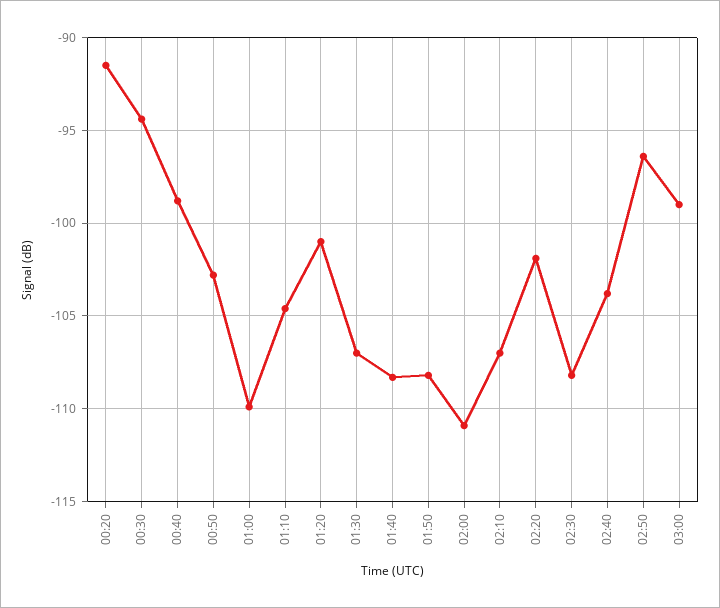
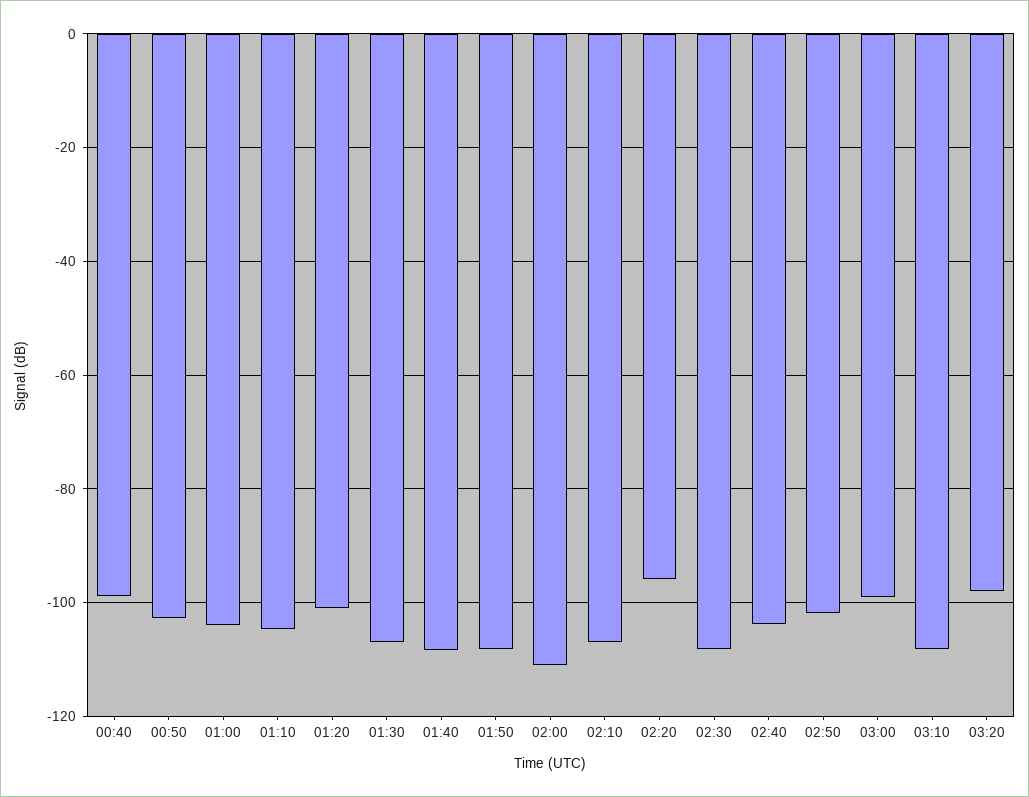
00:20: -91.5 -> none
00:30: -94.5 -> none
01:00: -110 -> -104
02:20: -102 -> -96
02:50: -96.5 -> -102
03:10: none -> -108
03:20: none -> -98

